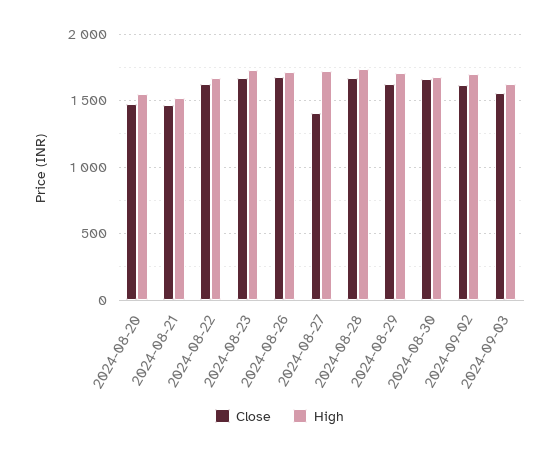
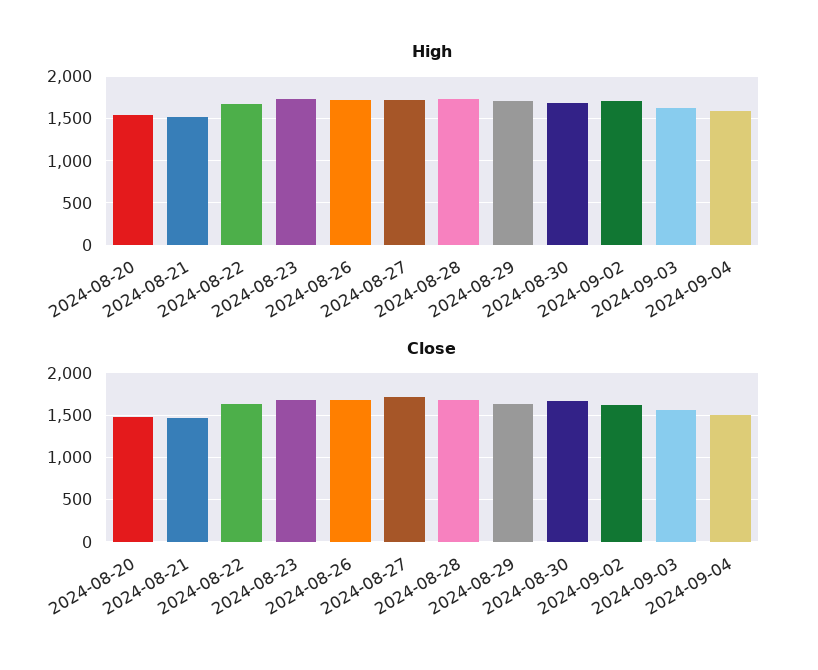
Close, 2024-08-27: 1400 -> 1700
High, 2024-09-04: none -> 1600
Close, 2024-09-04: none -> 1500

